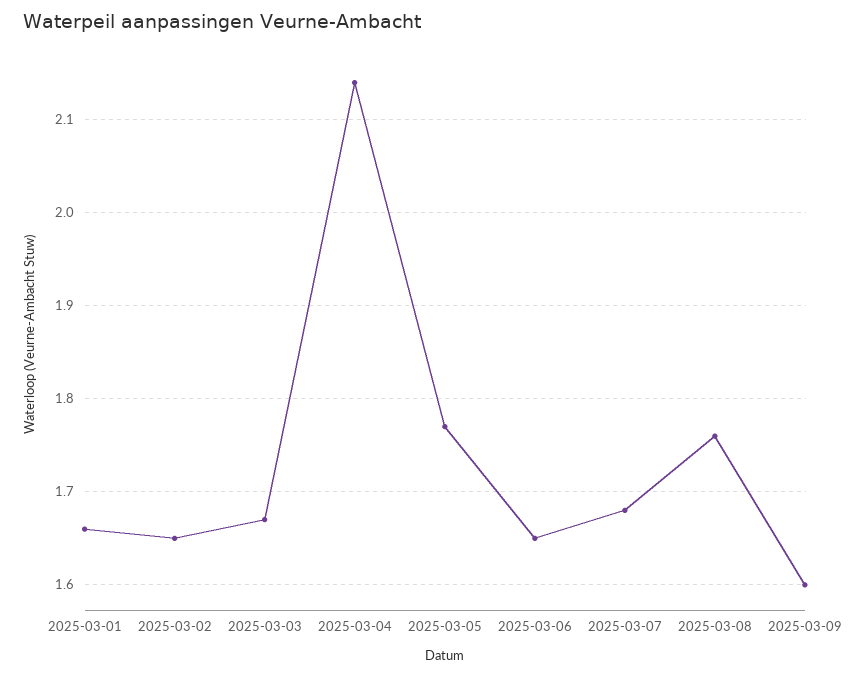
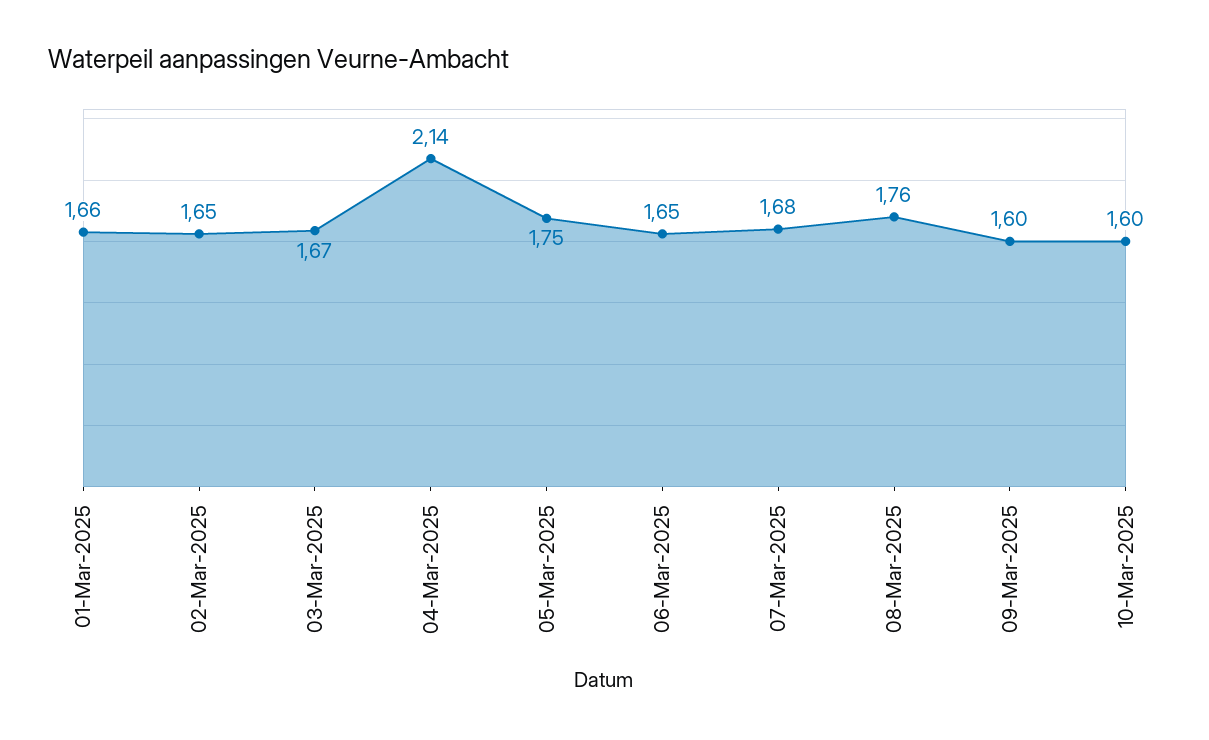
2025-03-05: 1.77 -> 1.75
10-Mar-2025: none -> 1.6

